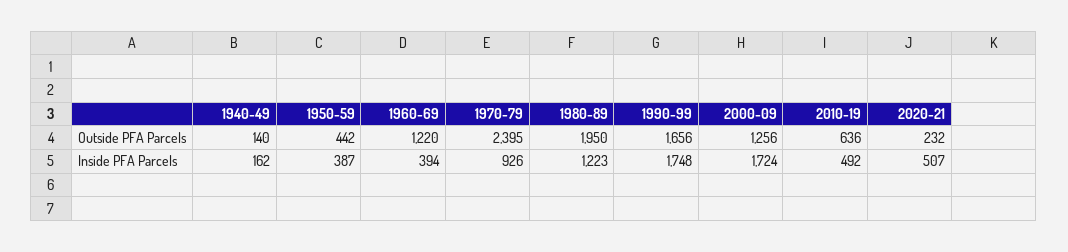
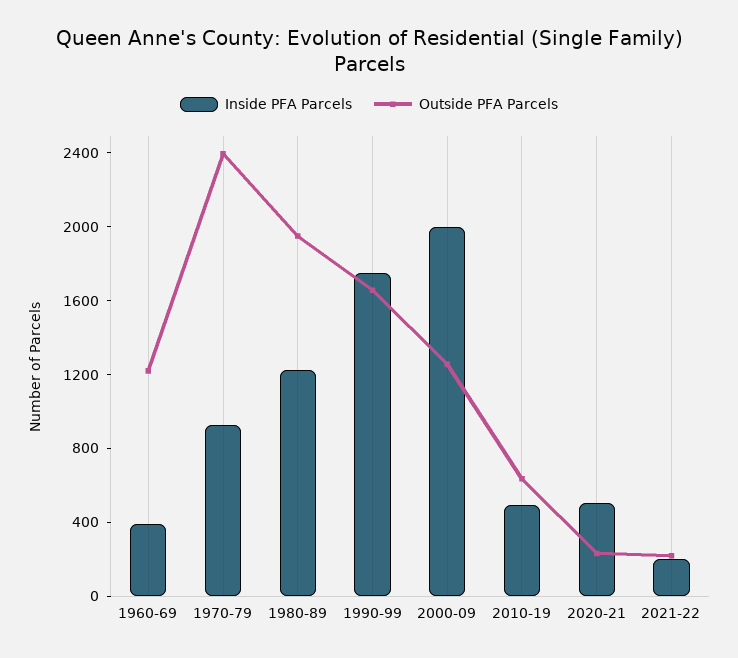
Outside PFA Parcels, 1940-49: 140 -> none
Outside PFA Parcels, 1950-59: 442 -> none
Inside PFA Parcels, 1940-49: 162 -> none
Inside PFA Parcels, 1950-59: 387 -> none
Inside PFA Parcels, 2000-09: 1724 -> 2000
Inside PFA Parcels, 2021-22: none -> 200
Outside PFA Parcels, 2021-22: none -> 200

